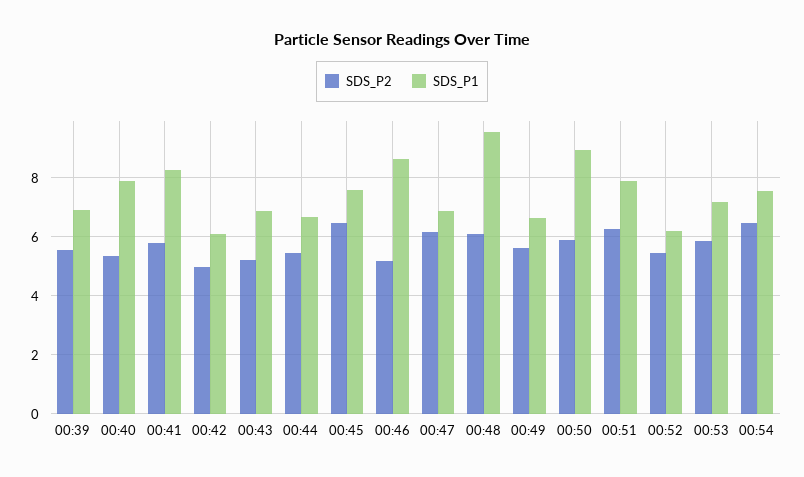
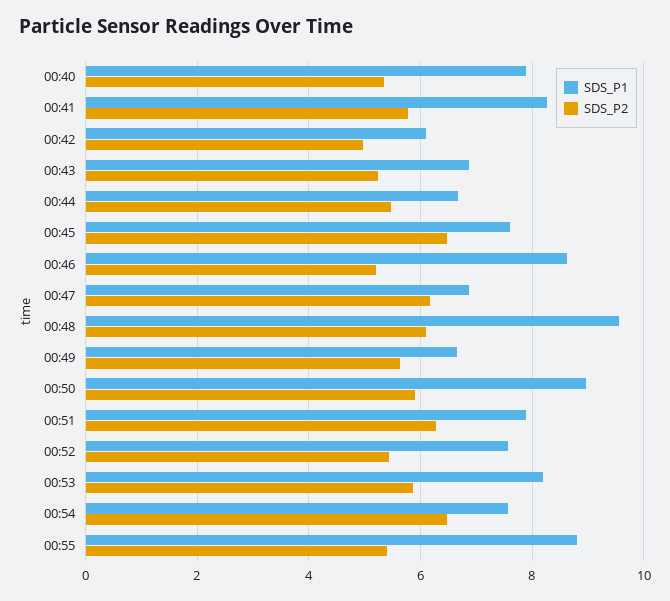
SDS_P2, 00:39: 5.5 -> none
SDS_P1, 00:39: 7 -> none
SDS_P1, 00:52: 6.25 -> 7.6
SDS_P1, 00:53: 7.25 -> 8.2
SDS_P1, 00:55: none -> 8.8
SDS_P2, 00:55: none -> 5.4

